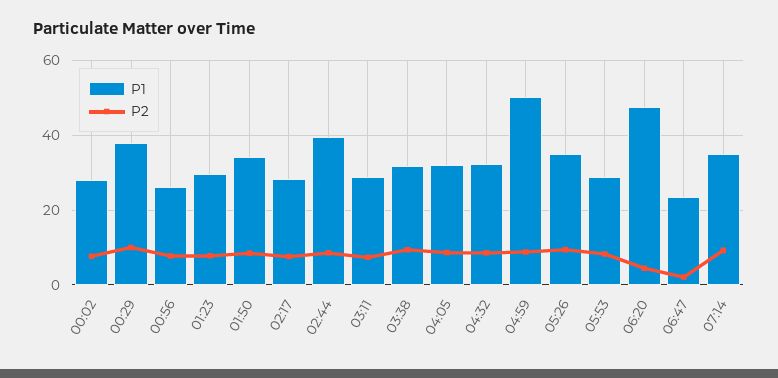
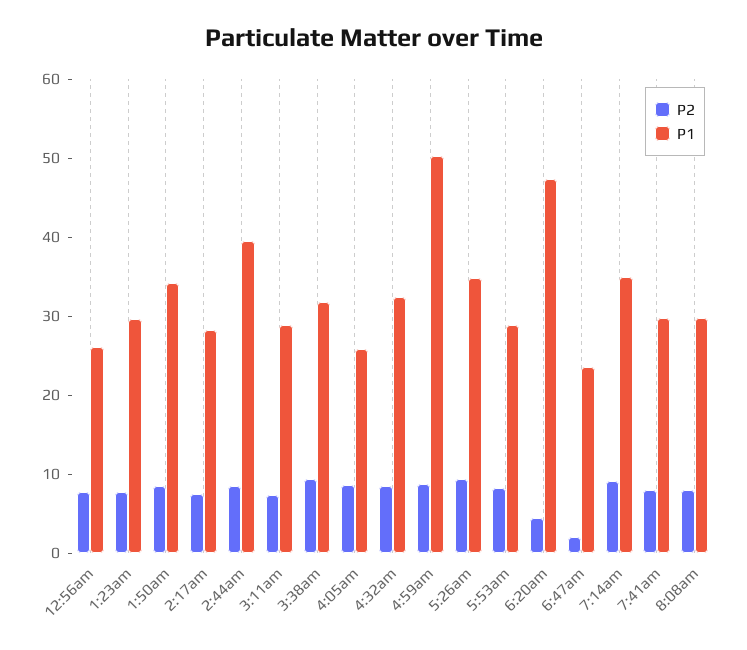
P1, 00:02: 28 -> none
P2, 00:02: 8 -> none
P1, 00:29: 38 -> none
P2, 00:29: 10 -> none
P1, 04:05: 32 -> 26
P2, 7:41am: none -> 8
P1, 7:41am: none -> 30
P2, 8:08am: none -> 8
P1, 8:08am: none -> 30

